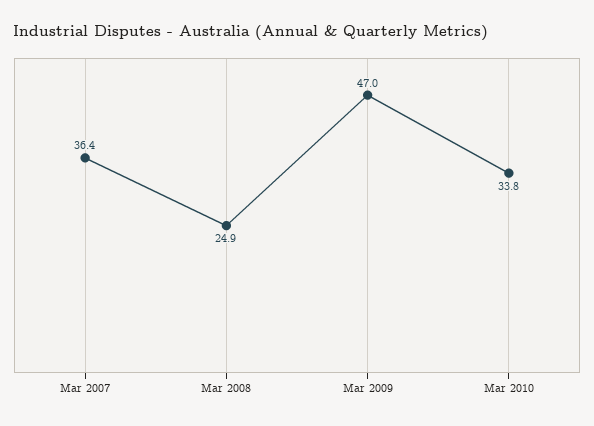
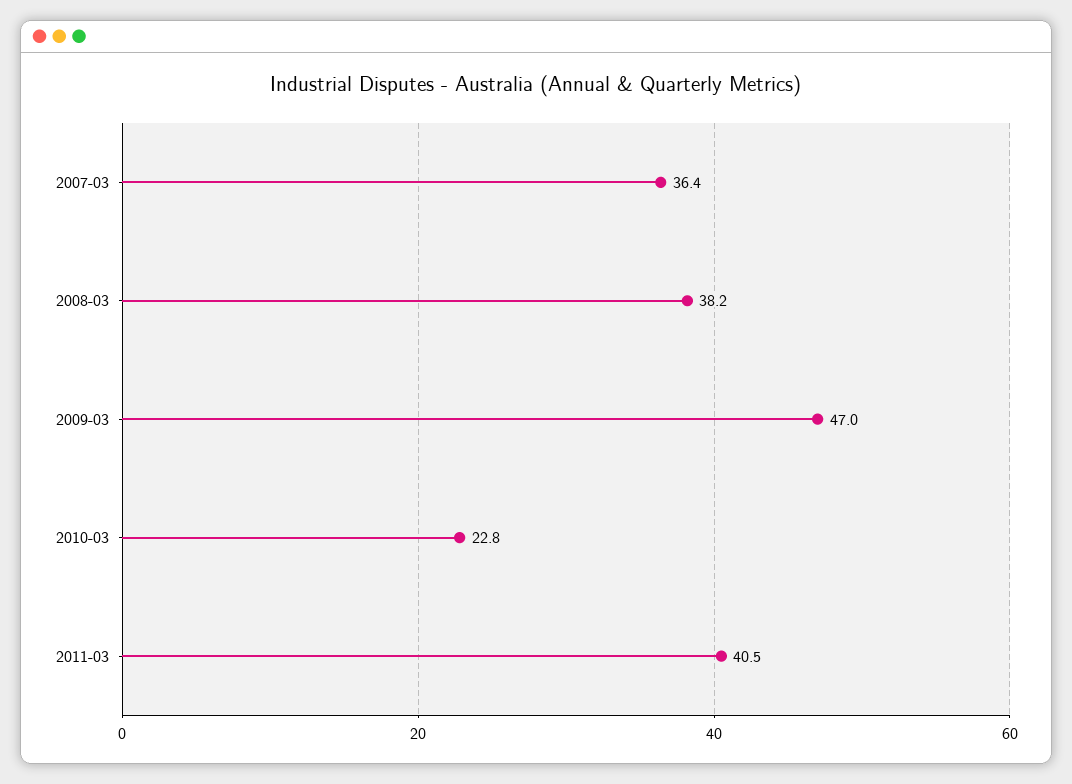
Mar 2008: 24.9 -> 38.2
Mar 2010: 33.8 -> 22.8
2011-03: none -> 40.5

